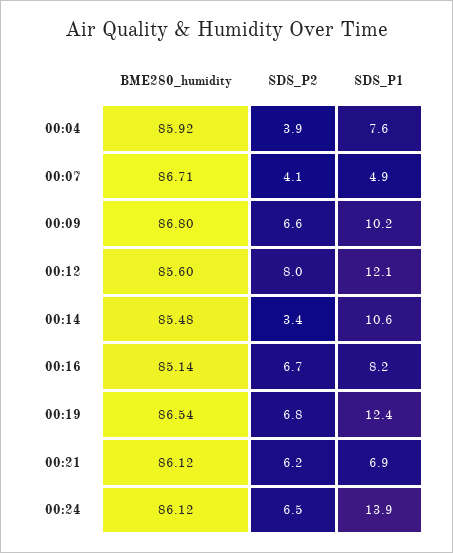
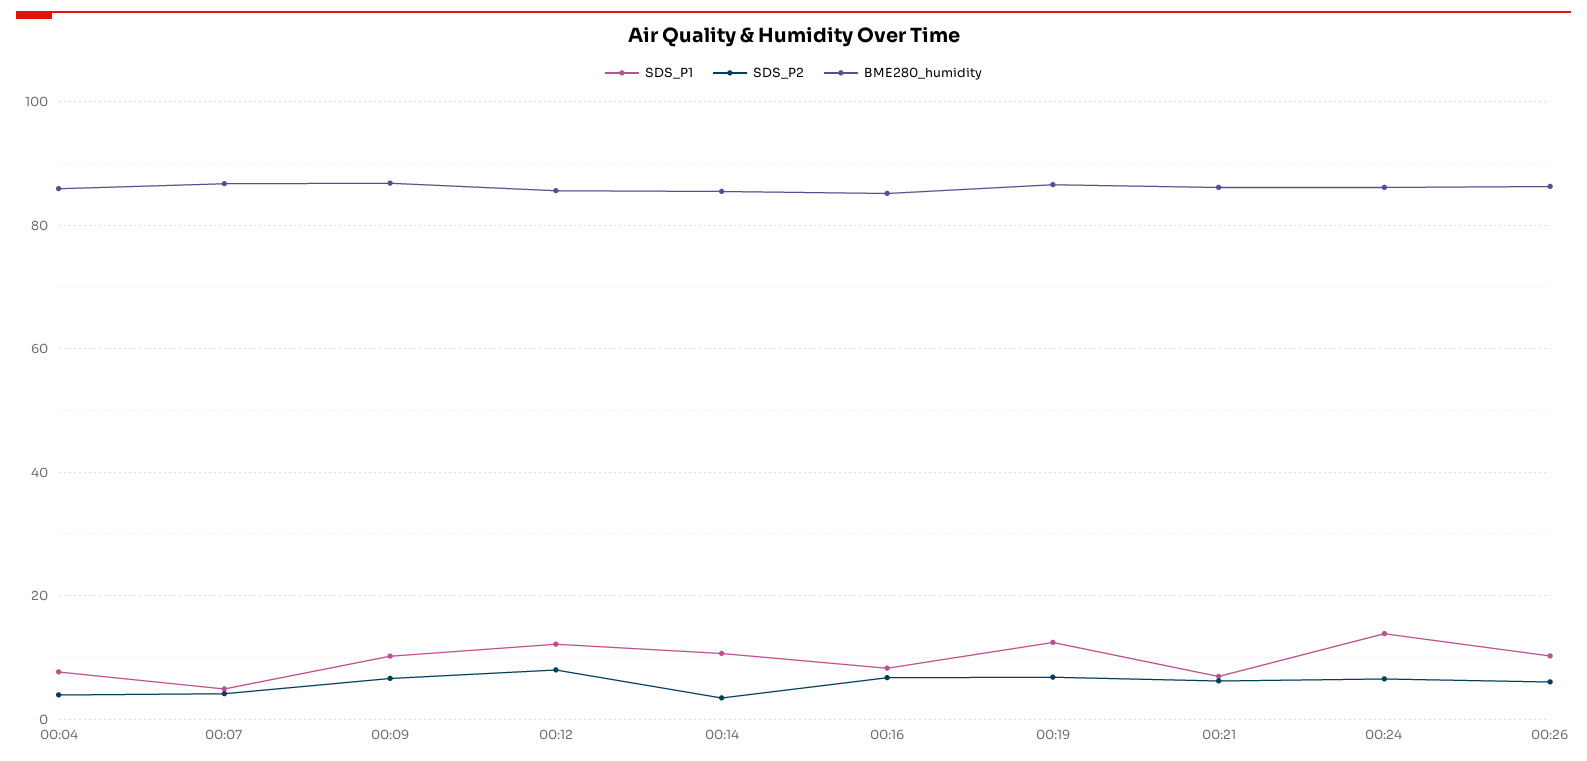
SDS_P1, 00:26: none -> 10
SDS_P2, 00:26: none -> 6
BME280_humidity, 00:26: none -> 86

